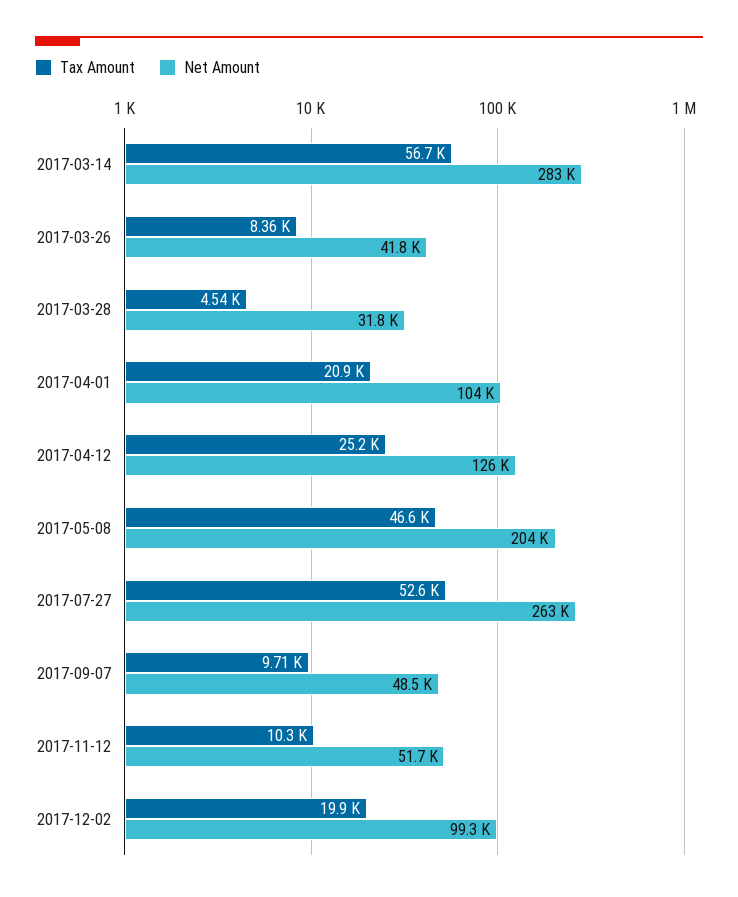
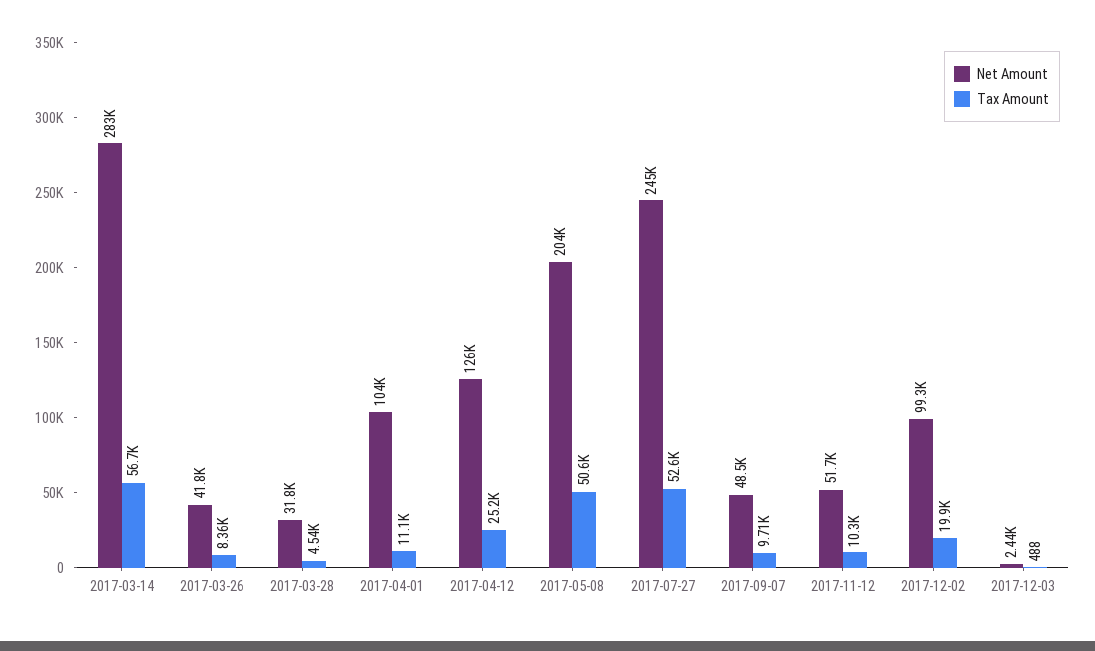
Tax Amount, 2017-04-01: 20900 -> 11100
Tax Amount, 2017-05-08: 46600 -> 50600
Net Amount, 2017-07-27: 263000 -> 245000
Net Amount, 2017-12-03: none -> 2440
Tax Amount, 2017-12-03: none -> 488

